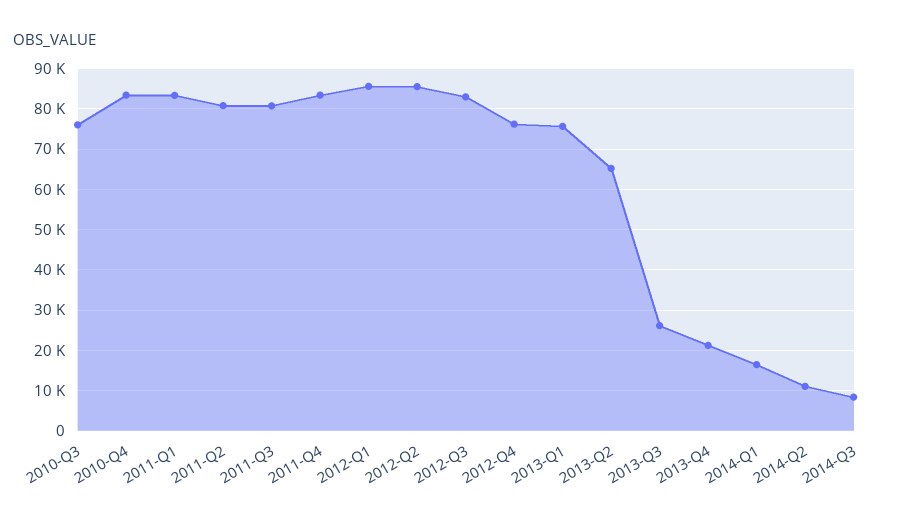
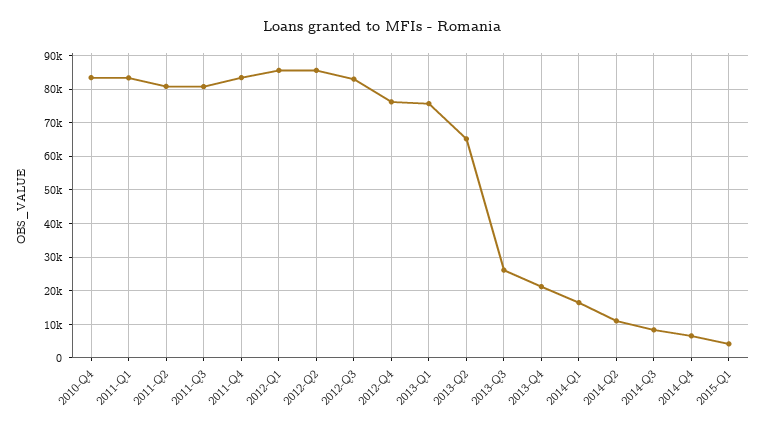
2010-Q3: 76000 -> none
2014-Q4: none -> 6000
2015-Q1: none -> 4000

